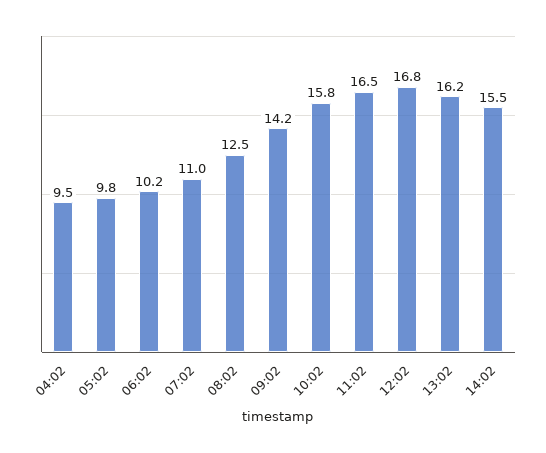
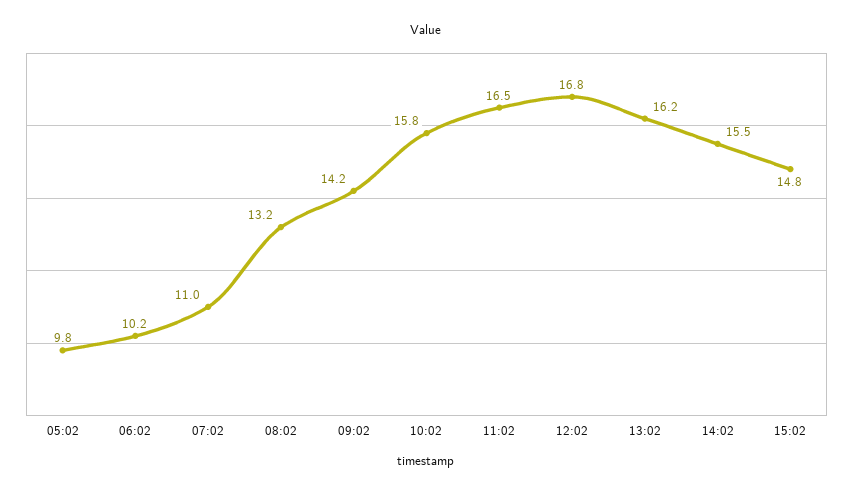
04:02: 9.5 -> none
08:02: 12.5 -> 13.2
15:02: none -> 14.8

